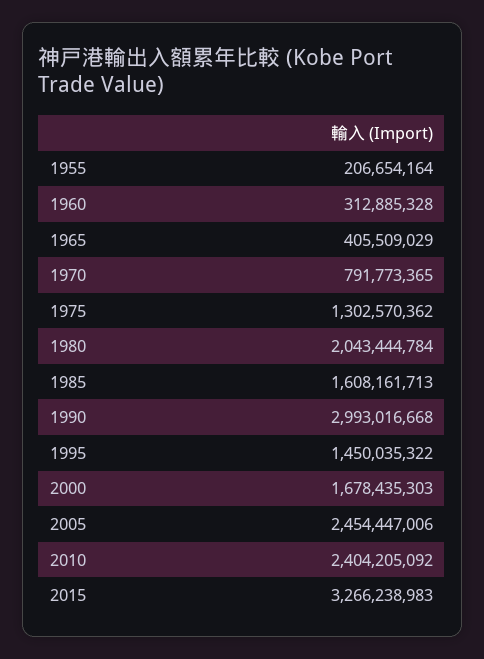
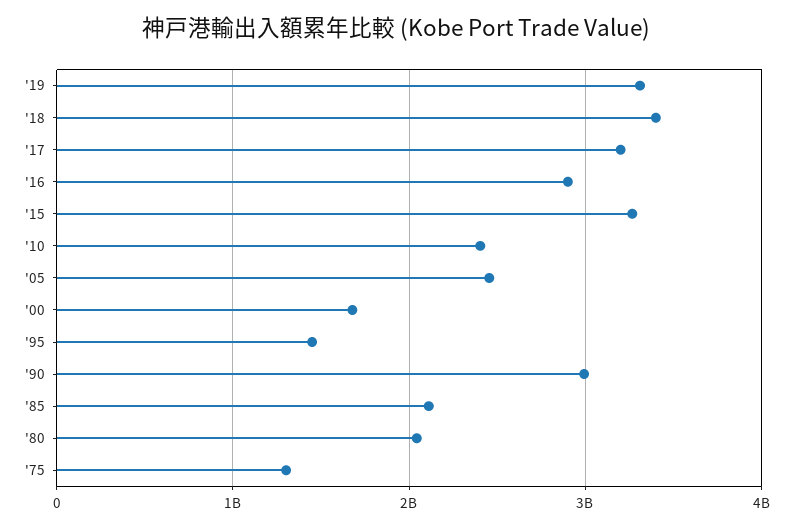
1955: 206654164 -> none
1960: 312885328 -> none
1965: 405509029 -> none
1970: 791773365 -> none
1985: 1608161713 -> 2100000000
'19: none -> 3300000000
'18: none -> 3400000000
'17: none -> 3200000000
'16: none -> 2900000000

